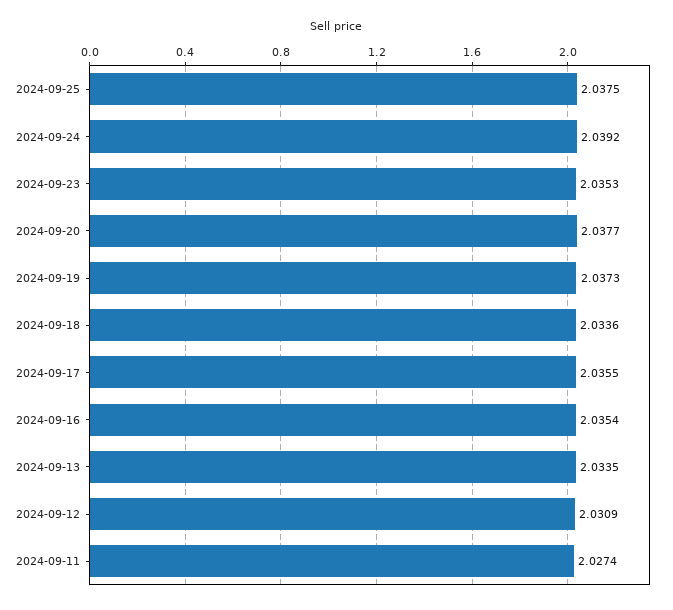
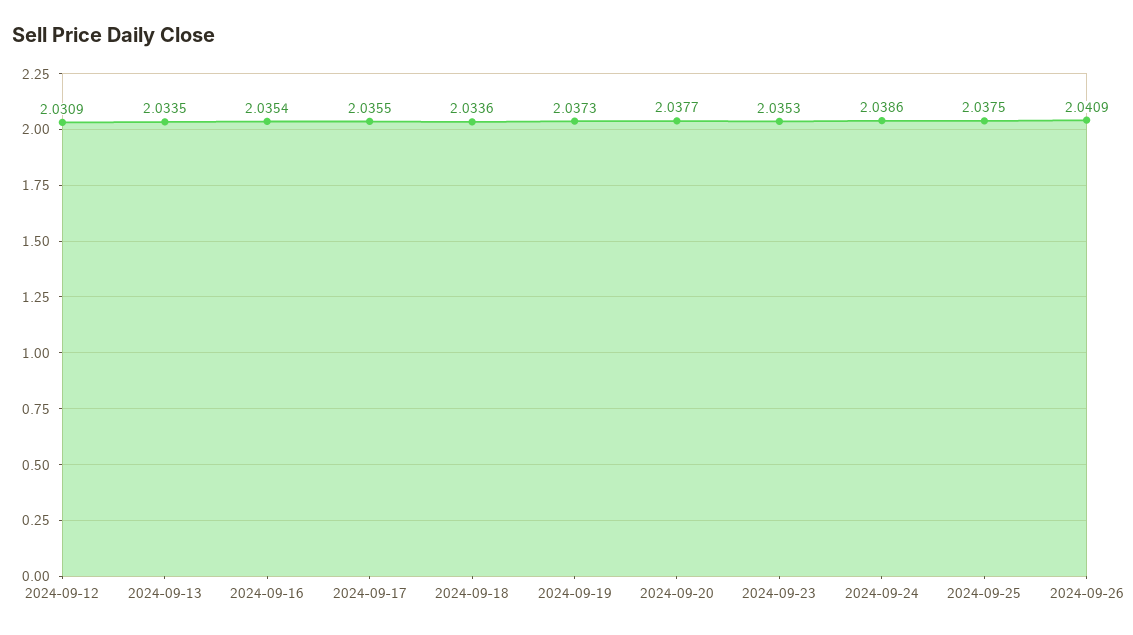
2024-09-24: 2.0392 -> 2.0386
2024-09-11: 2.0274 -> none
2024-09-26: none -> 2.0409

